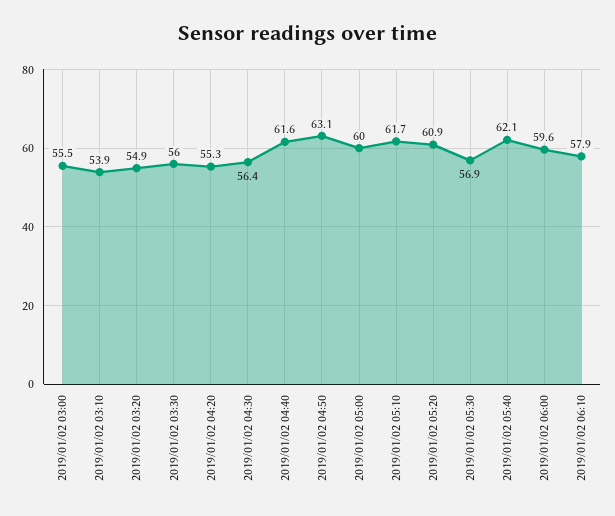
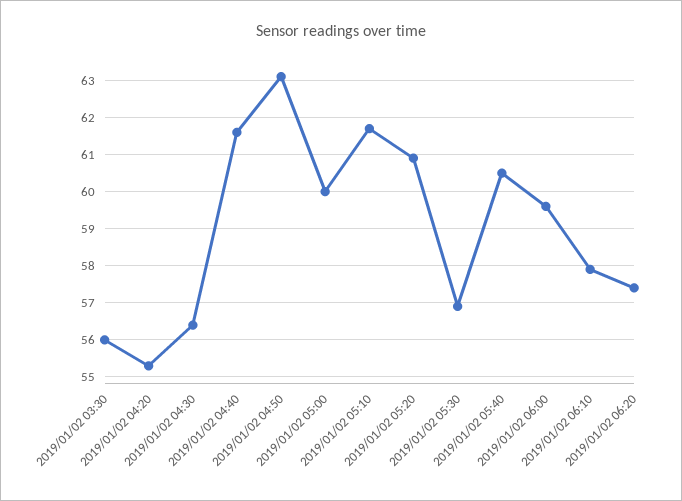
2019/01/02 03:00: 55.5 -> none
2019/01/02 03:10: 53.9 -> none
2019/01/02 03:20: 54.9 -> none
2019/01/02 05:40: 62.1 -> 60.5
2019/01/02 06:20: none -> 57.5

